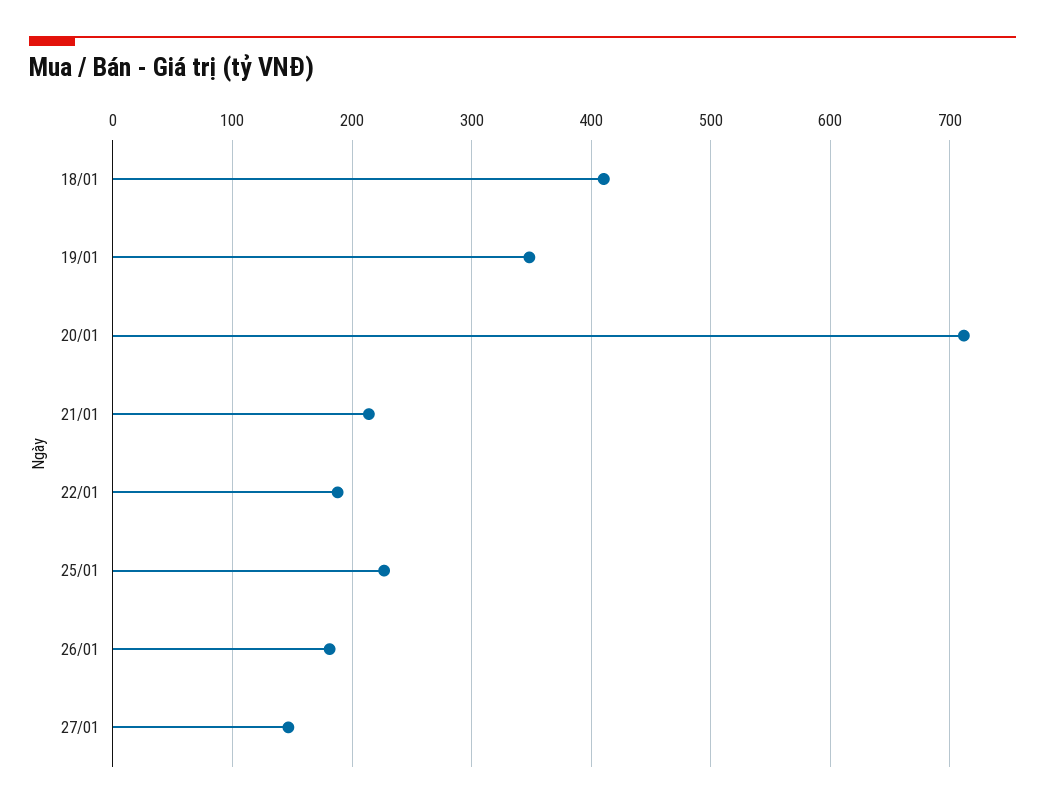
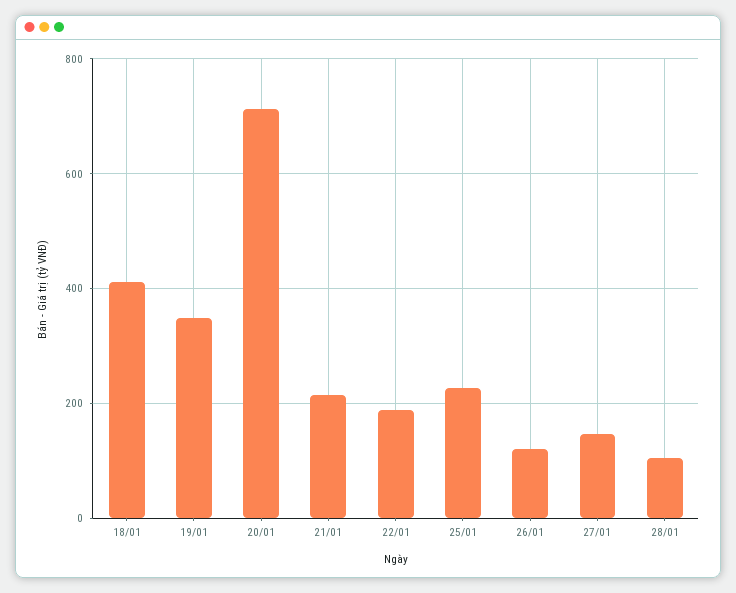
26/01: 180 -> 120
28/01: none -> 100

